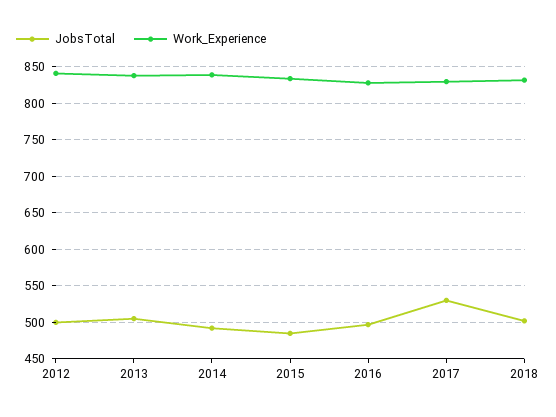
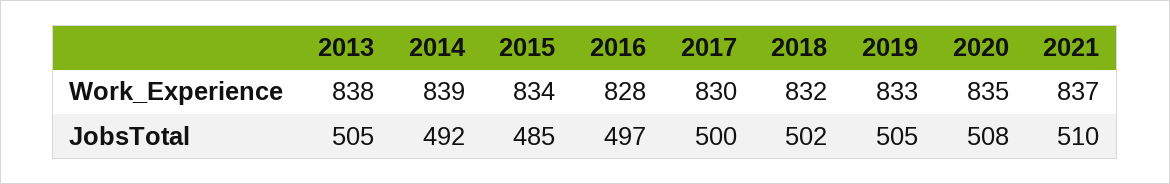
JobsTotal, 2012: 500 -> none
Work_Experience, 2012: 840 -> none
JobsTotal, 2017: 530 -> 500
Work_Experience, 2019: none -> 833
Work_Experience, 2020: none -> 835
Work_Experience, 2021: none -> 837
JobsTotal, 2019: none -> 505
JobsTotal, 2020: none -> 508
JobsTotal, 2021: none -> 510

